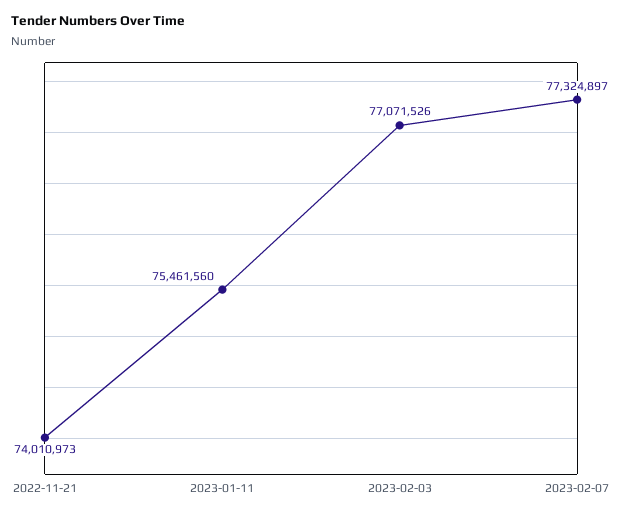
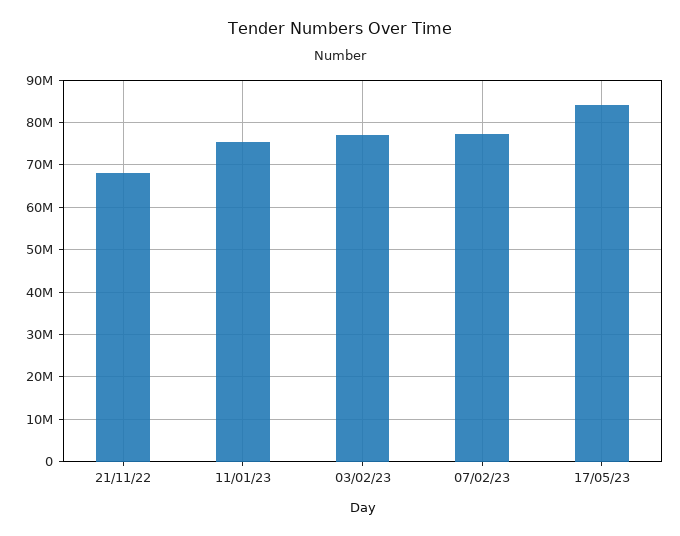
2022-11-21: 74010973 -> 68000000
17/05/23: none -> 84000000

